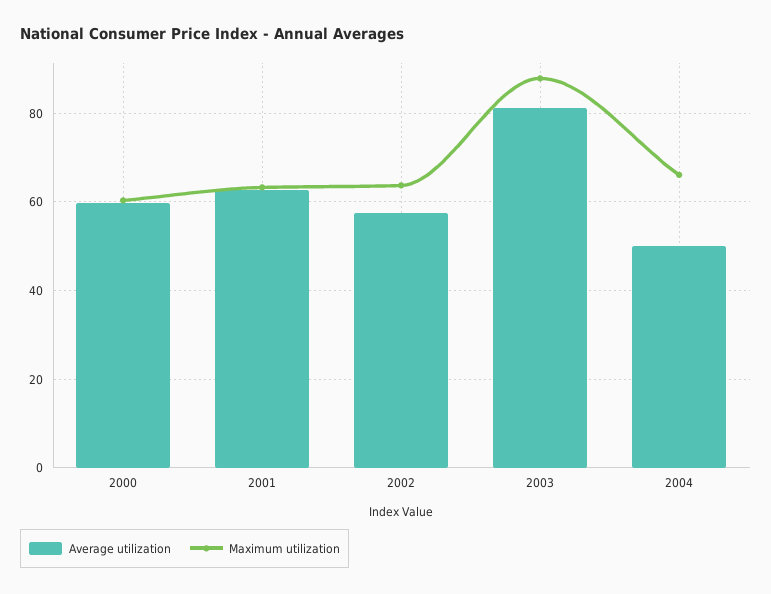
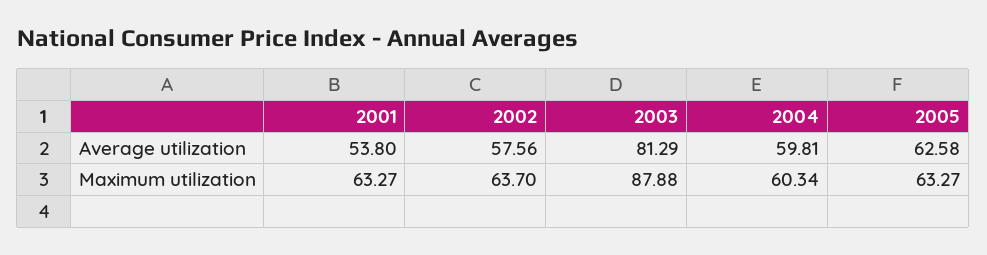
Average utilization, 2000: 60 -> none
Maximum utilization, 2000: 60 -> none
Average utilization, 2001: 62 -> 53.8
Average utilization, 2004: 50 -> 59.81
Maximum utilization, 2004: 66 -> 60.34
Average utilization, 2005: none -> 62.58
Maximum utilization, 2005: none -> 63.27

